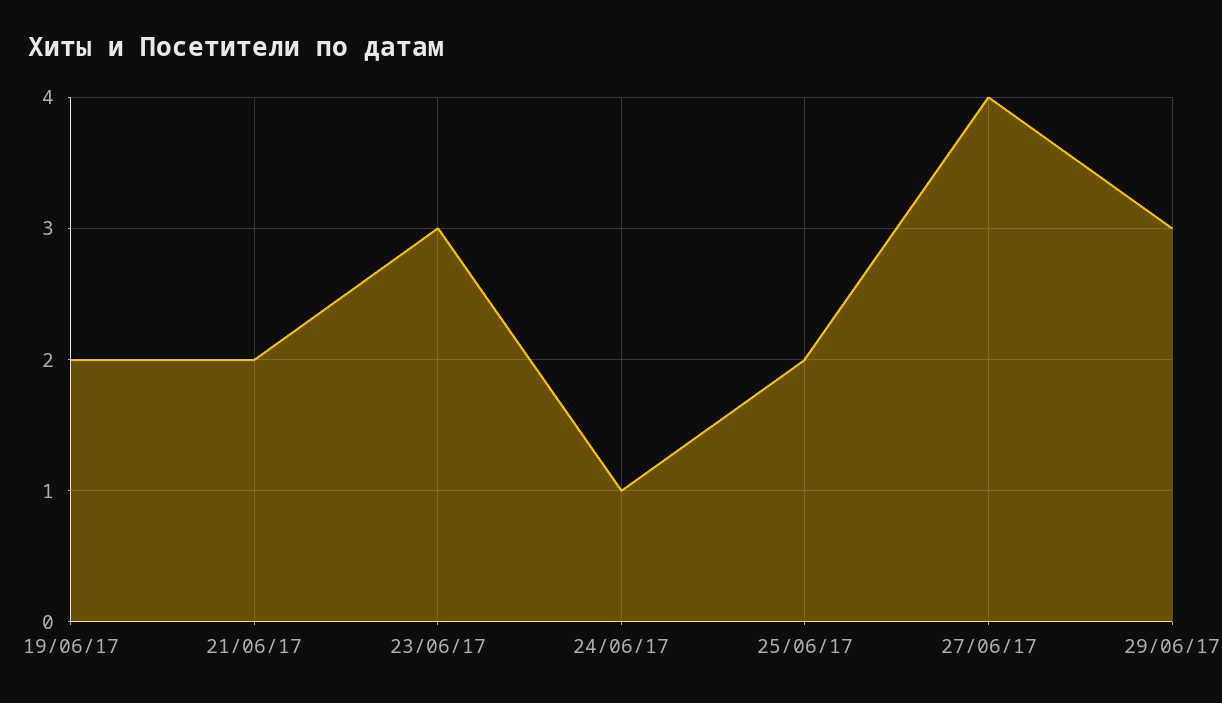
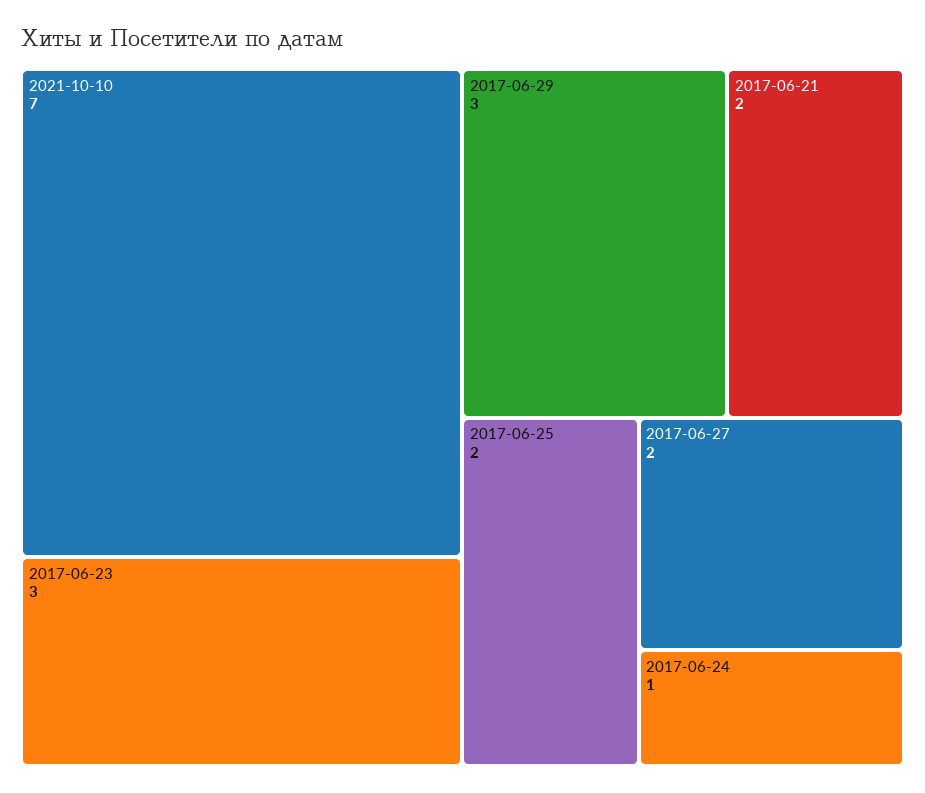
19/06/17: 2 -> none
27/06/17: 4 -> 2
2021-10-10: none -> 7

